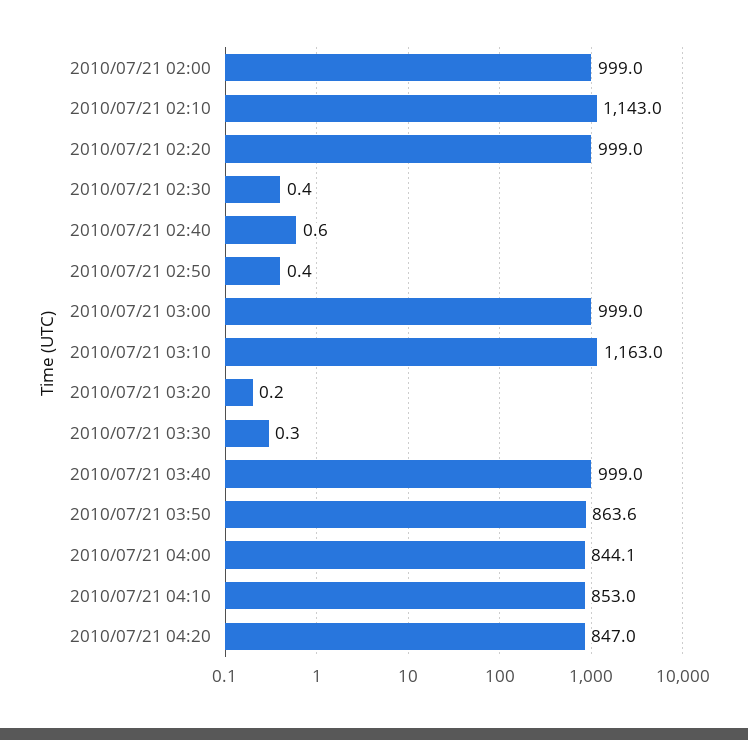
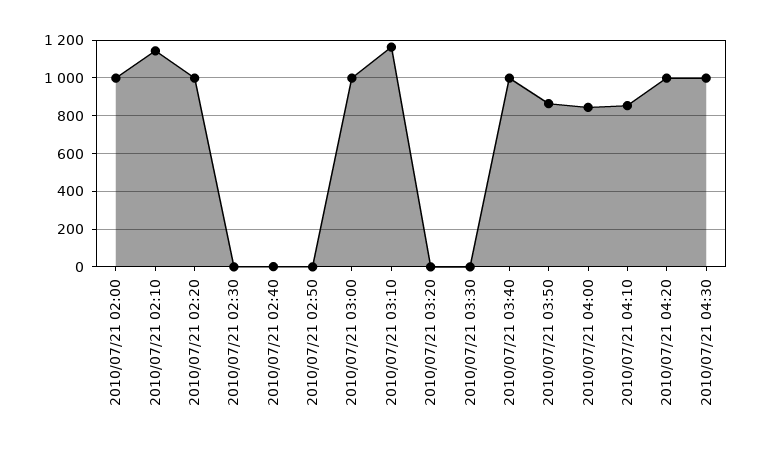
2010/07/21 04:20: 847 -> 1000
2010/07/21 04:30: none -> 1000

